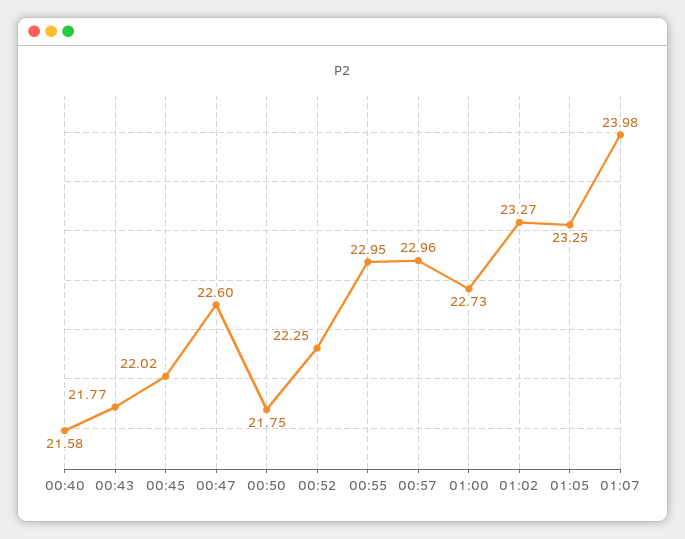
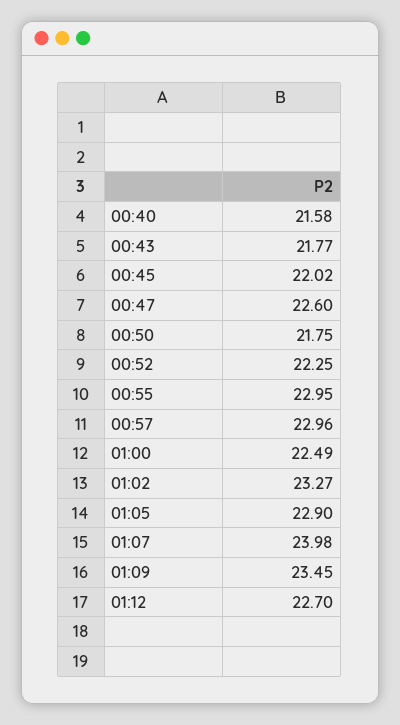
01:00: 22.73 -> 22.49
01:05: 23.25 -> 22.9
01:09: none -> 23.45
01:12: none -> 22.7

